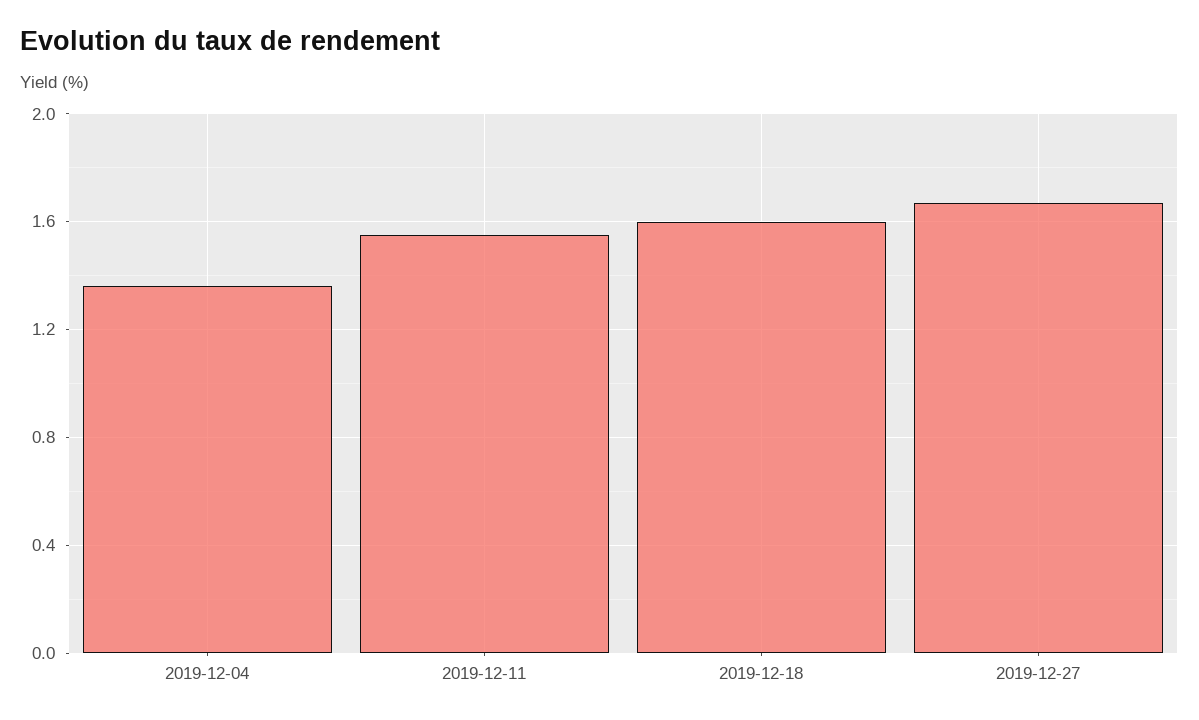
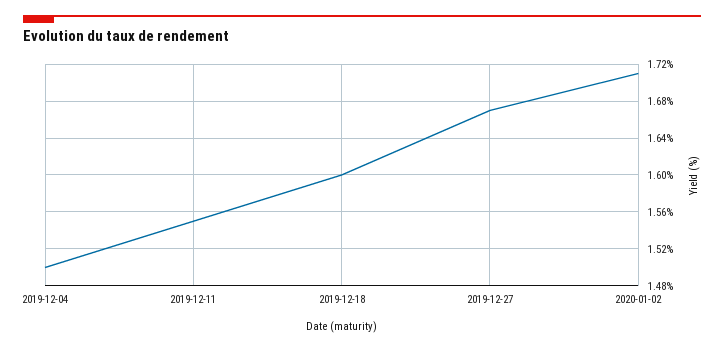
2019-12-04: 1.35 -> 1.5
2020-01-02: none -> 1.71

